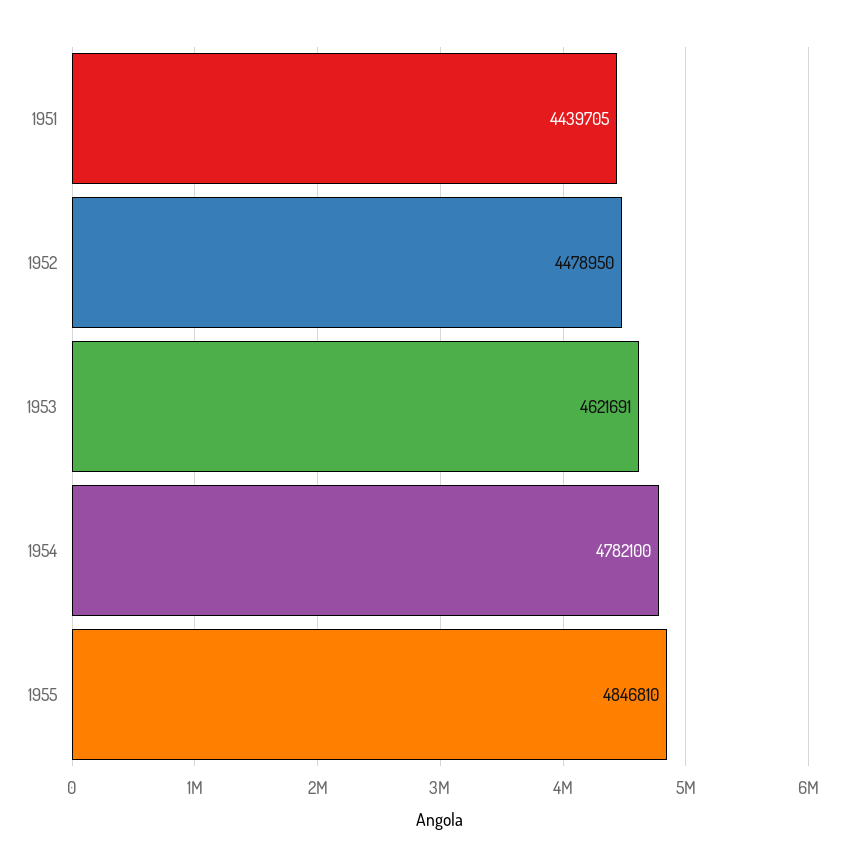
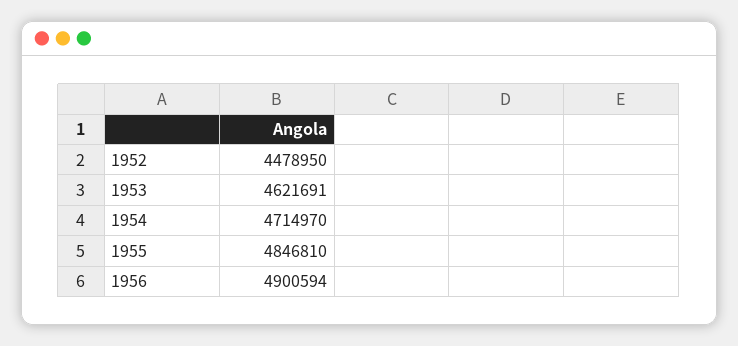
1951: 4439705 -> none
1954: 4782100 -> 4714970
1956: none -> 4900594

